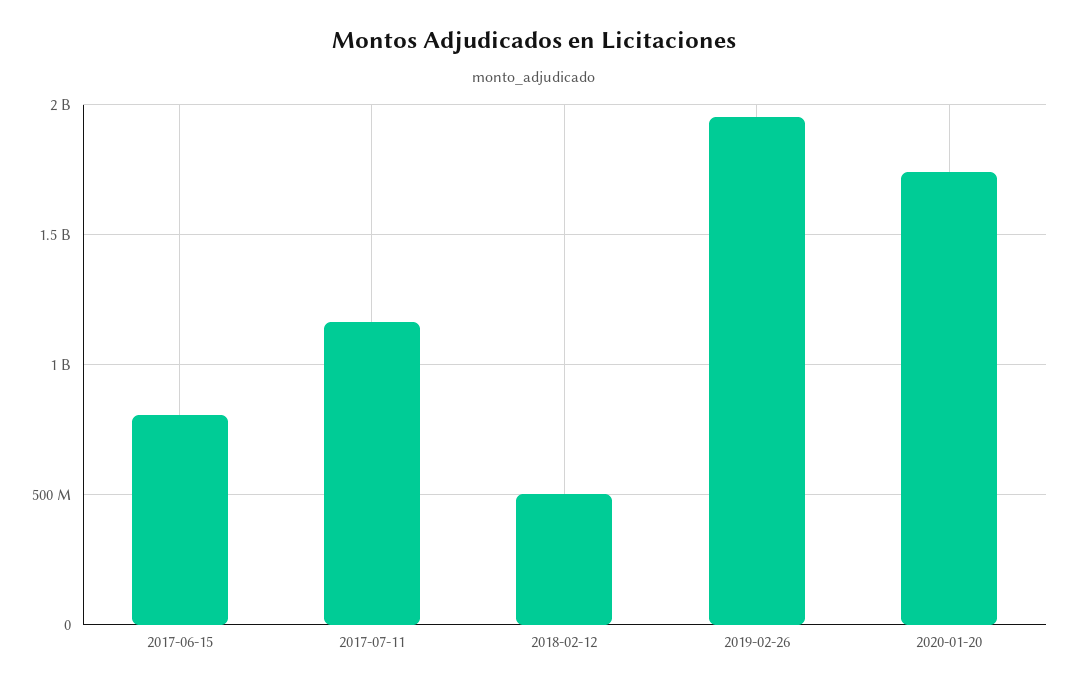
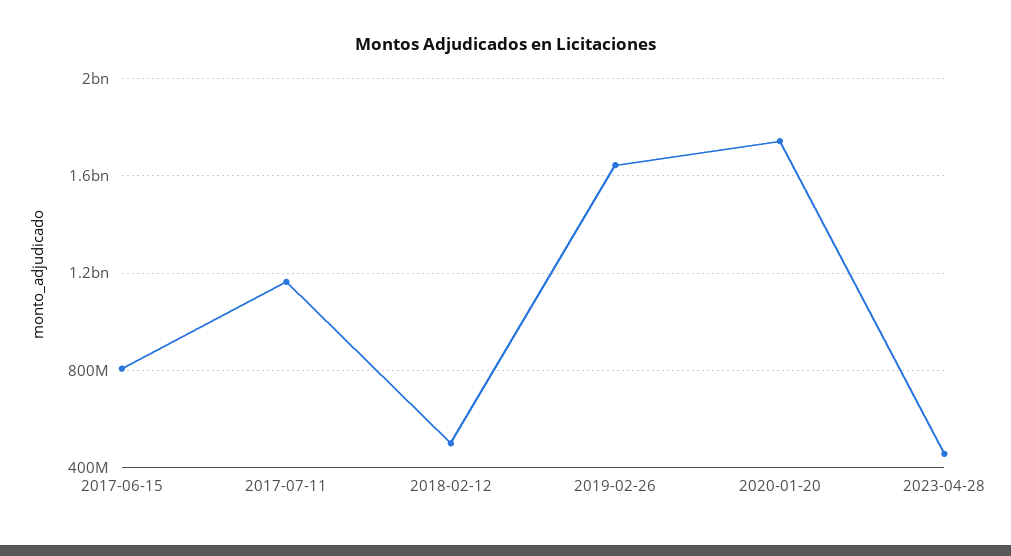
2019-02-26: 1950000000 -> 1650000000
2023-04-28: none -> 450000000

